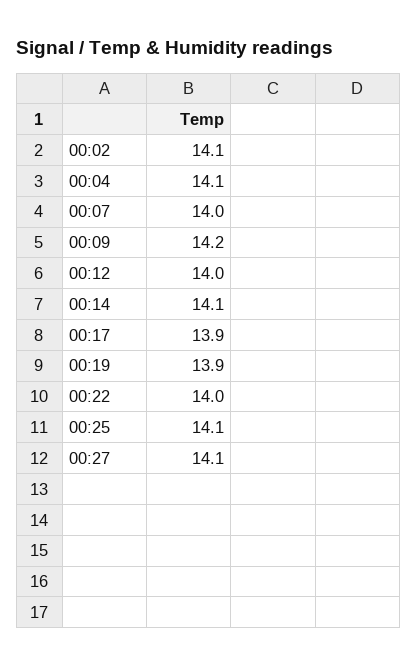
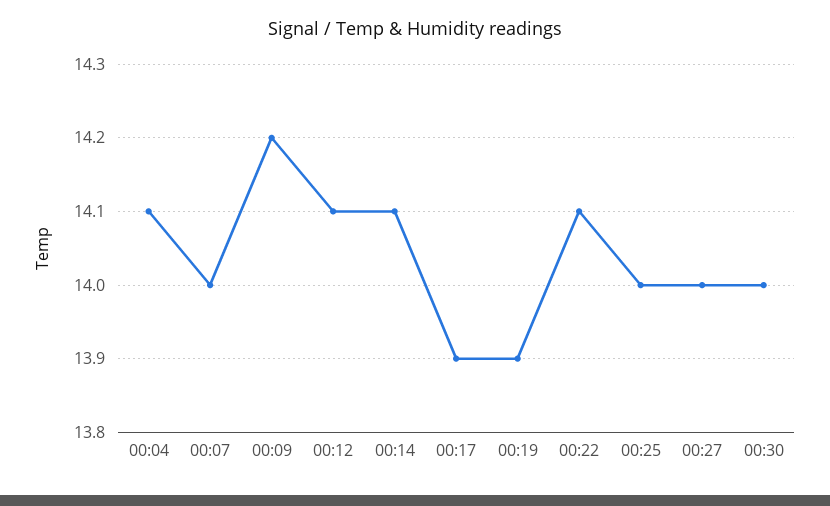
00:02: 14.1 -> none
00:12: 14 -> 14.1
00:22: 14 -> 14.1
00:25: 14.1 -> 14
00:27: 14.1 -> 14
00:30: none -> 14

